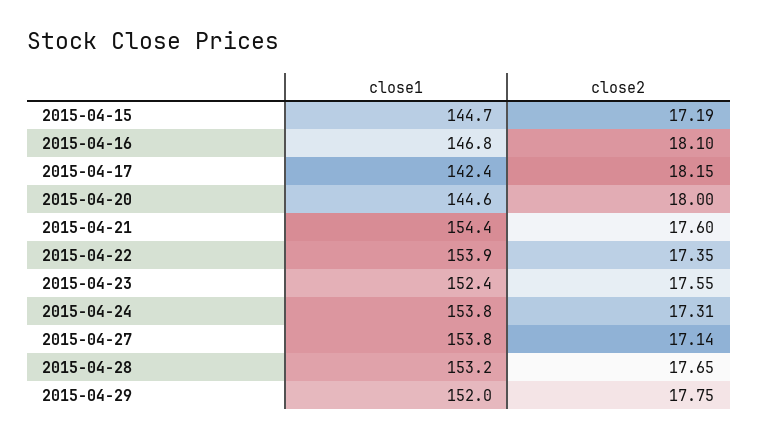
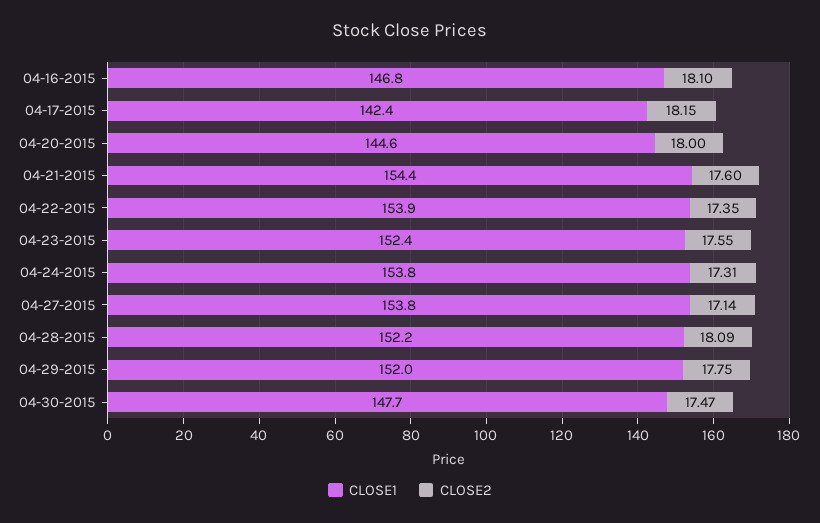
close1, 2015-04-15: 144.7 -> none
close2, 2015-04-15: 17.19 -> none
close1, 2015-04-28: 153.2 -> 152.2
close2, 2015-04-28: 17.65 -> 18.09
close1, 04-30-2015: none -> 147.7
close2, 04-30-2015: none -> 17.47

